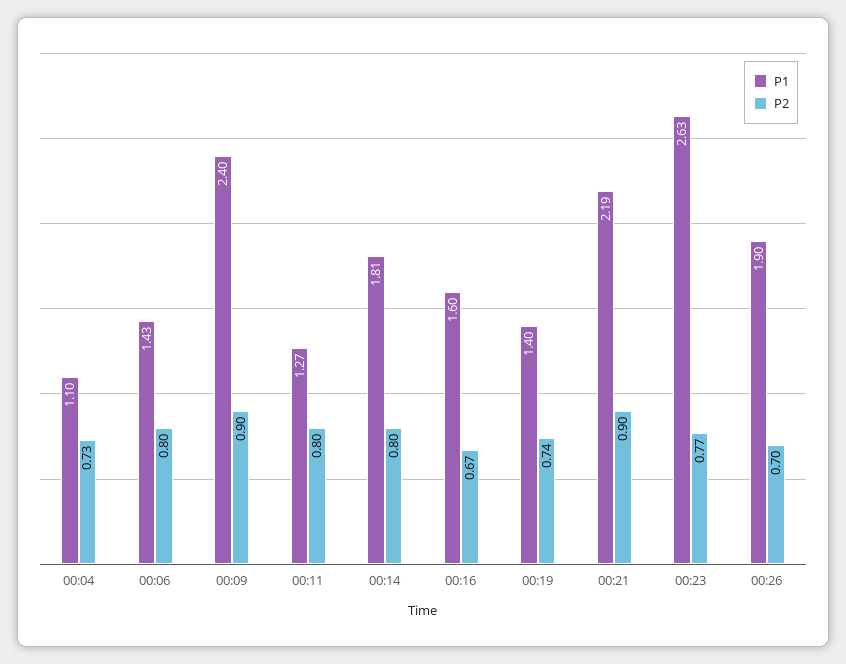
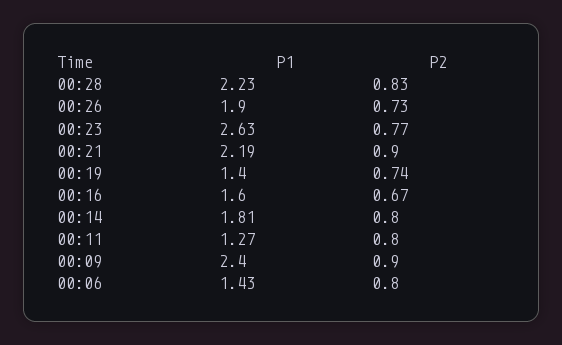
P1, 00:04: 1.1 -> none
P2, 00:04: 0.73 -> none
P2, 00:26: 0.7 -> 0.73
P1, 00:28: none -> 2.23
P2, 00:28: none -> 0.83

